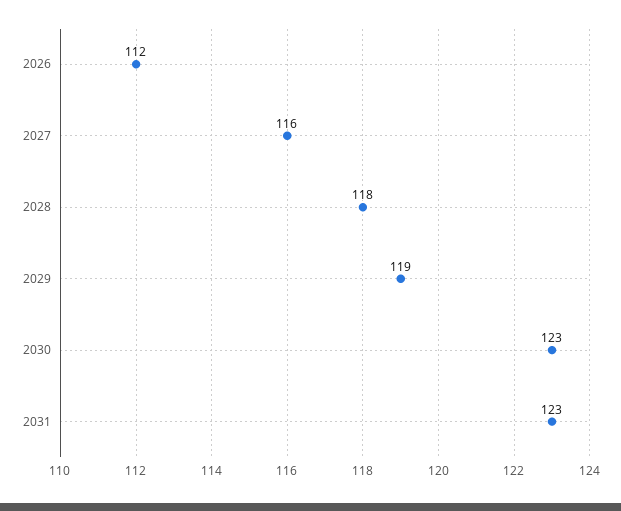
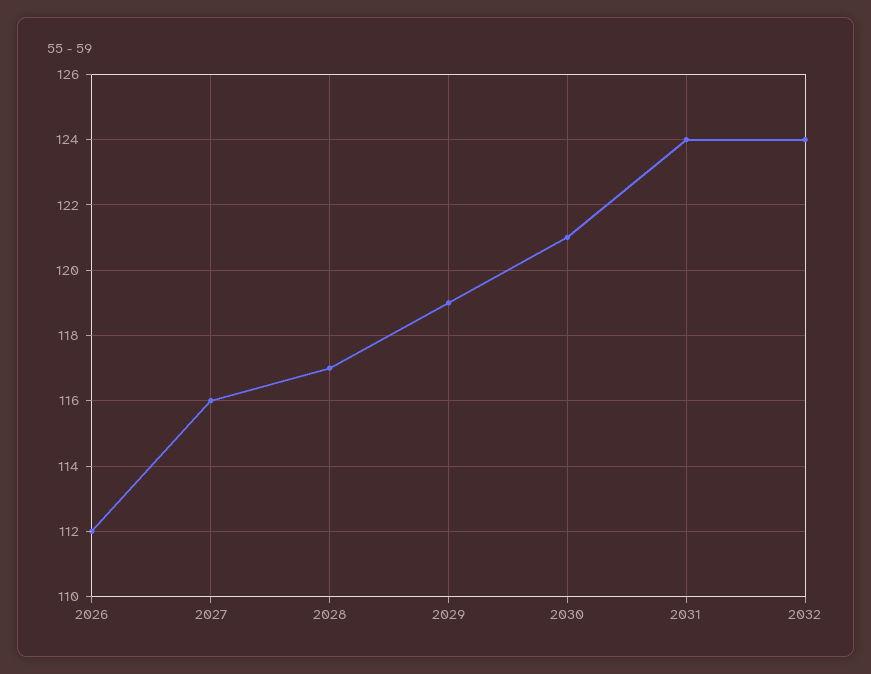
2028: 118 -> 117
2030: 123 -> 121
2031: 123 -> 124
2032: none -> 124

